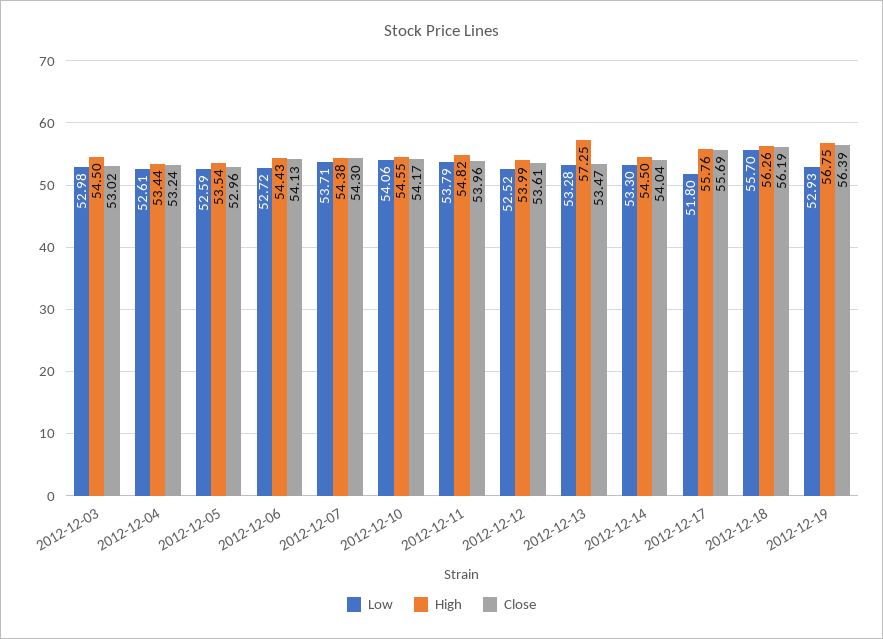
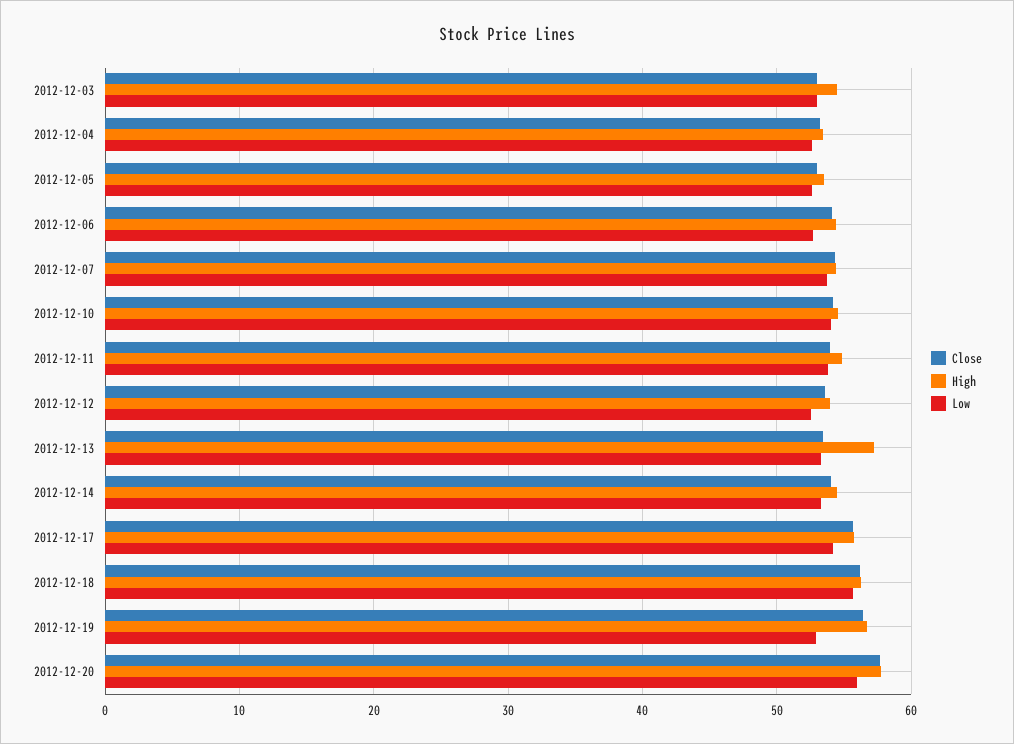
Low, 2012-12-17: 51.8 -> 54
Close, 2012-12-20: none -> 58
High, 2012-12-20: none -> 58
Low, 2012-12-20: none -> 56

